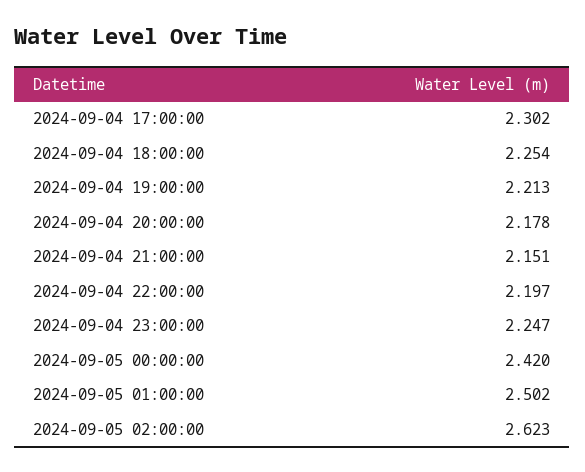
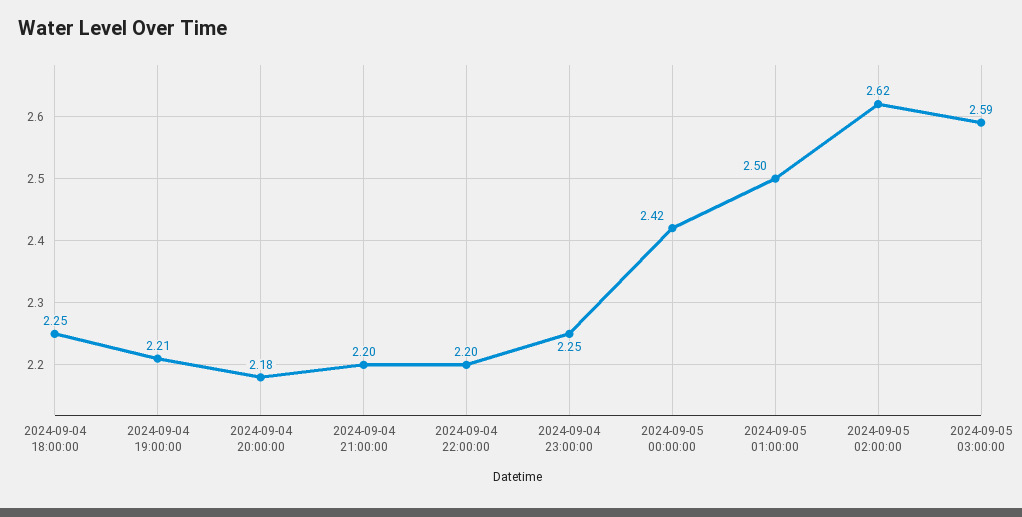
2024-09-04 17:00:00: 2.302 -> none
2024-09-04 21:00:00: 2.151 -> 2.2
2024-09-05 03:00:00: none -> 2.59

